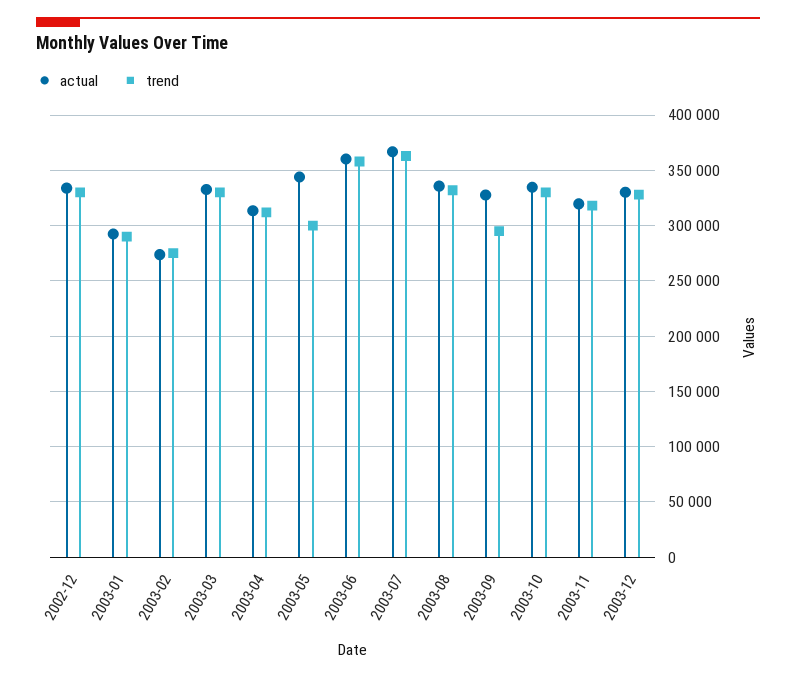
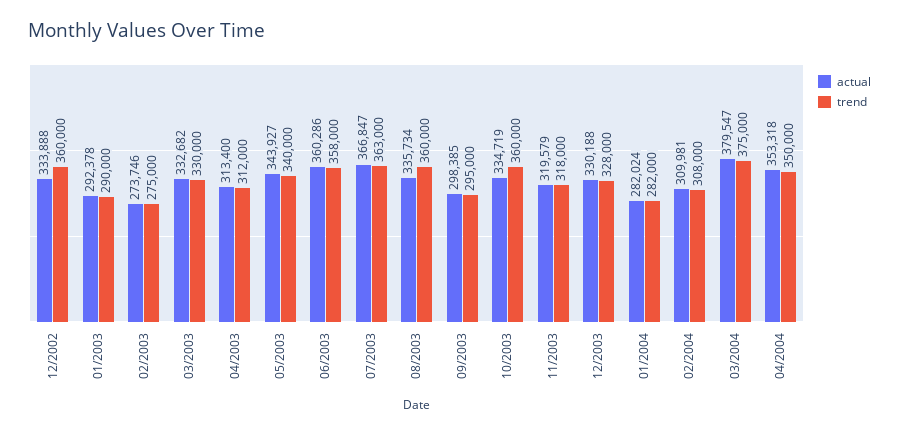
trend, 2002-12: 330000 -> 360000
trend, 2003-05: 300000 -> 340000
trend, 2003-08: 330000 -> 360000
actual, 2003-09: 330000 -> 298385
trend, 2003-10: 330000 -> 360000
actual, 01/2004: none -> 282024
trend, 01/2004: none -> 282000
actual, 02/2004: none -> 309981
trend, 02/2004: none -> 308000
actual, 03/2004: none -> 379547
trend, 03/2004: none -> 375000
actual, 04/2004: none -> 353318
trend, 04/2004: none -> 350000

